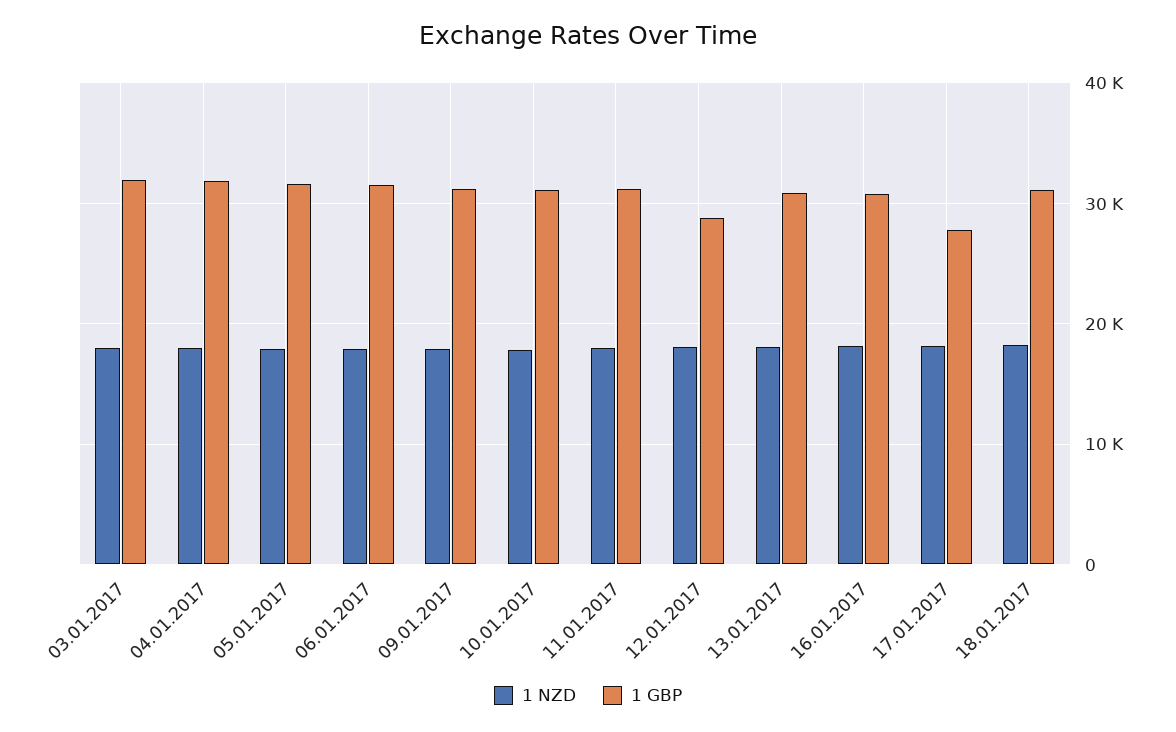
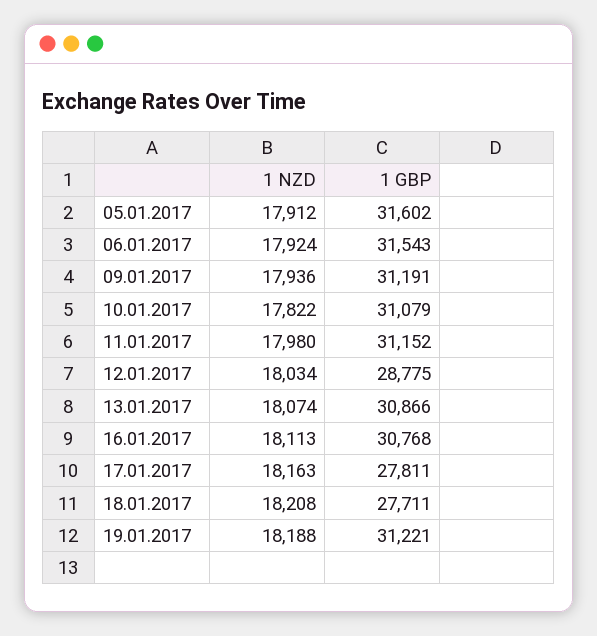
1 NZD, 03.01.2017: 18000 -> none
1 GBP, 03.01.2017: 32000 -> none
1 NZD, 04.01.2017: 18000 -> none
1 GBP, 04.01.2017: 32000 -> none
1 GBP, 18.01.2017: 31000 -> 27711
1 NZD, 19.01.2017: none -> 18188
1 GBP, 19.01.2017: none -> 31221

